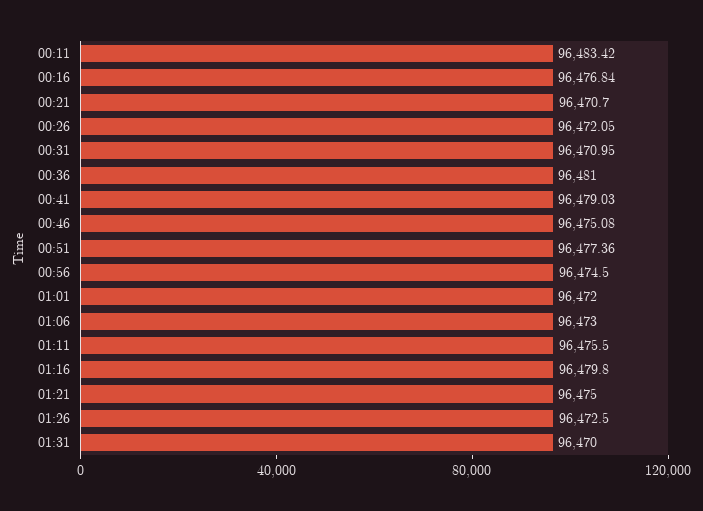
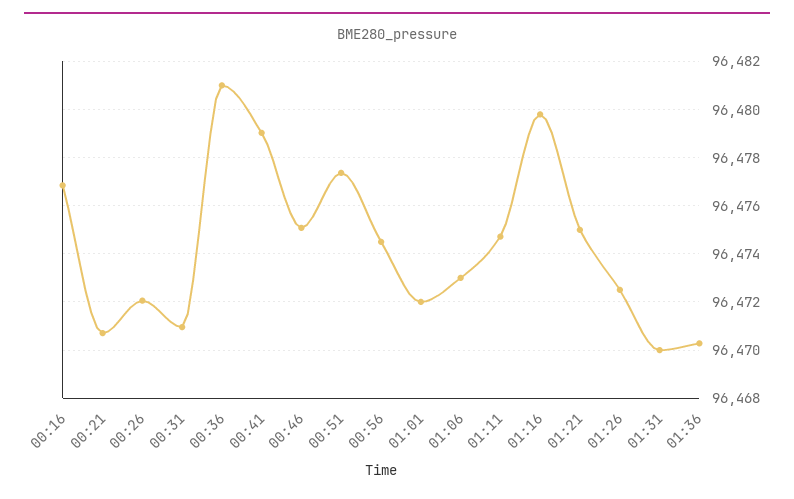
00:11: 96483.42 -> none
01:11: 96475.5 -> 96474.75
01:36: none -> 96470.25

